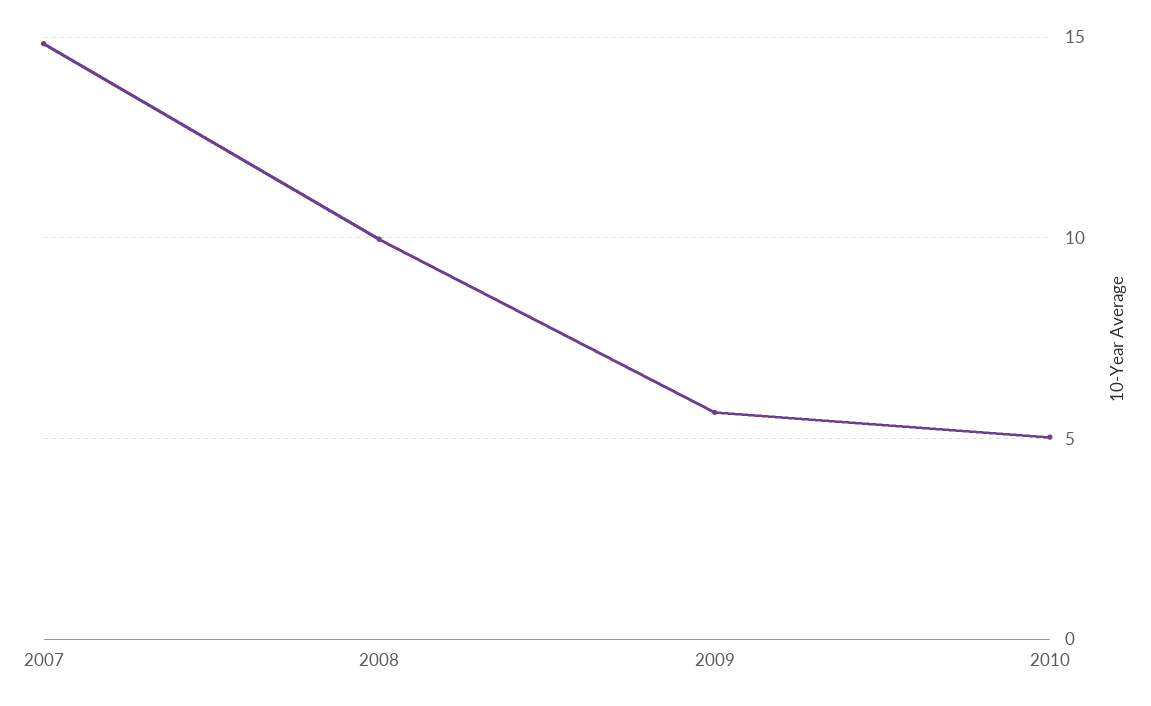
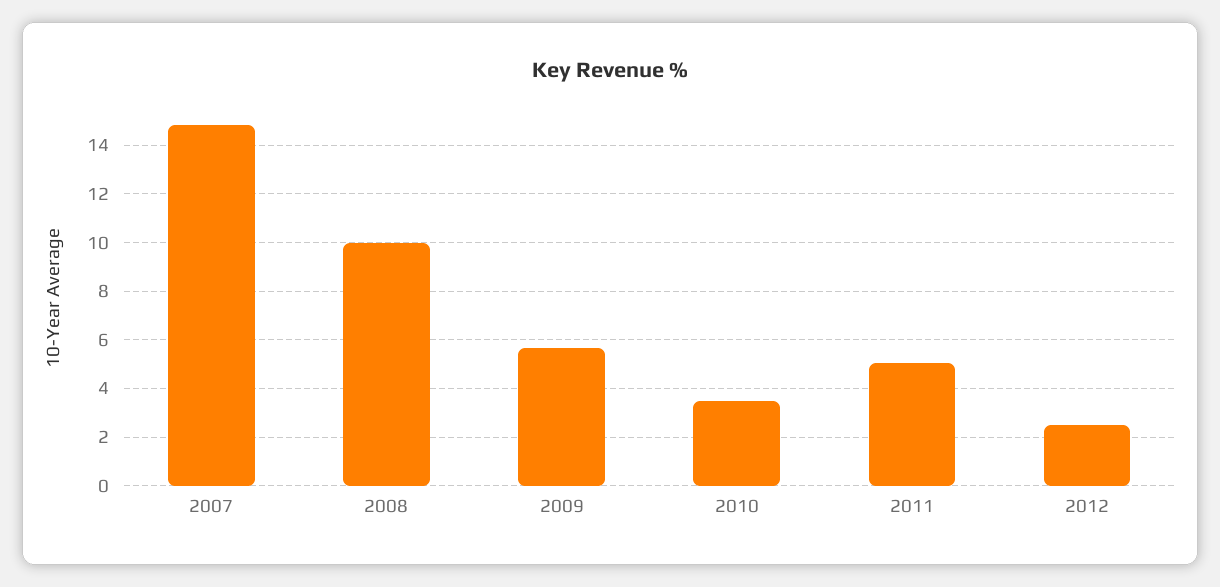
2010: 5 -> 3.5
2011: none -> 5
2012: none -> 2.5

